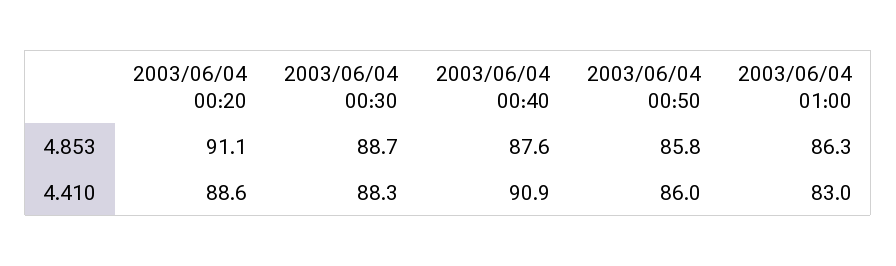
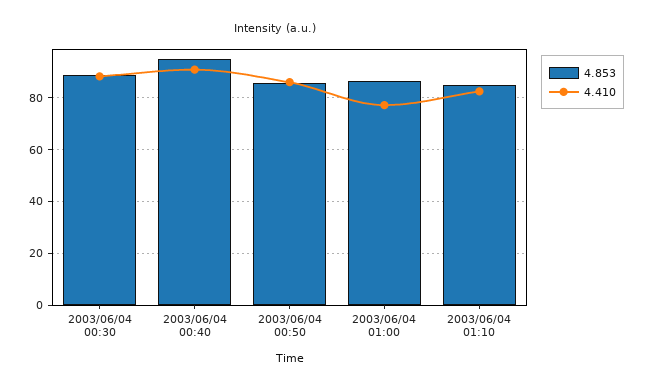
4.853, 2003/06/04 00:20: 91.1 -> none
4.853, 2003/06/04 00:40: 87.6 -> 95
4.410, 2003/06/04 00:20: 88.6 -> none
4.410, 2003/06/04 01:00: 83 -> 77.5
4.853, 2003/06/04 01:10: none -> 85
4.410, 2003/06/04 01:10: none -> 82.5

